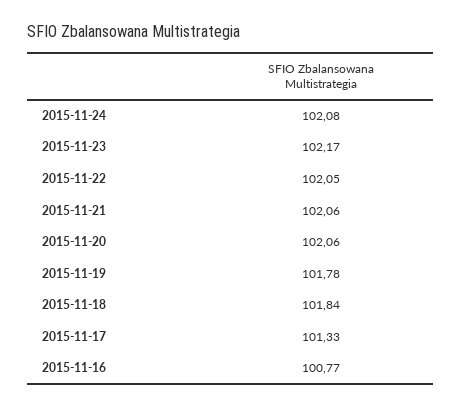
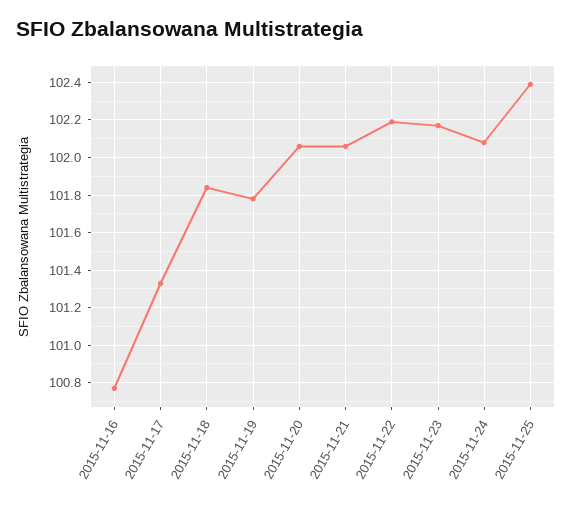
2015-11-22: 102.05 -> 102.2
2015-11-25: none -> 102.4

